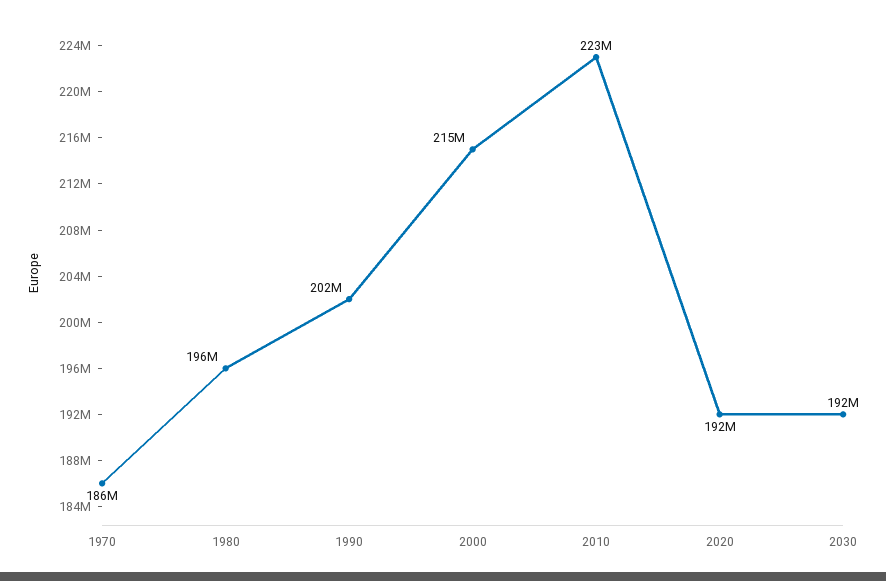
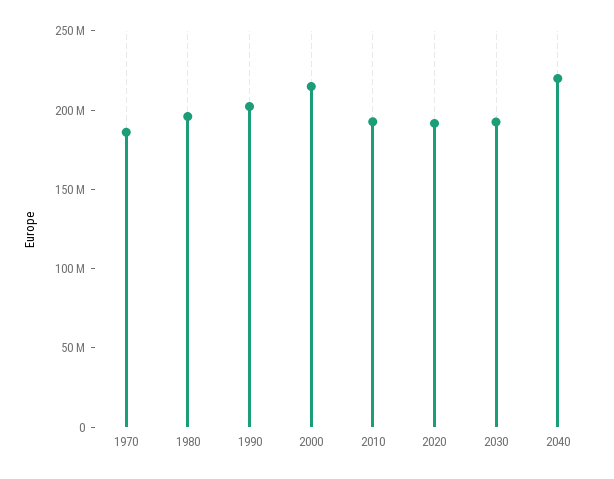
2010: 223000000 -> 190000000
2040: none -> 220000000

